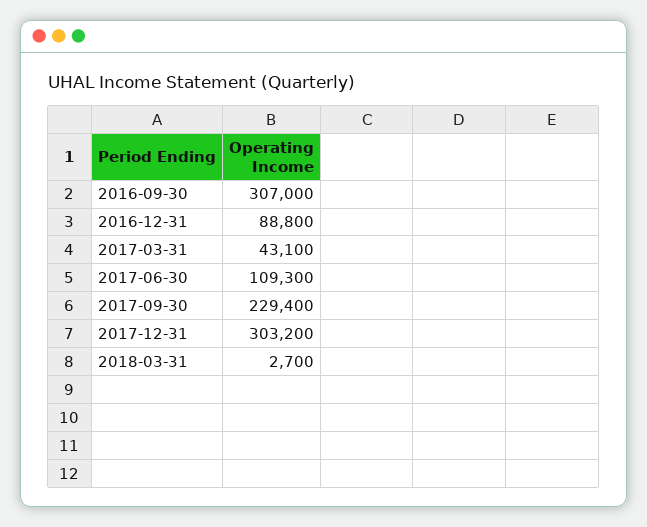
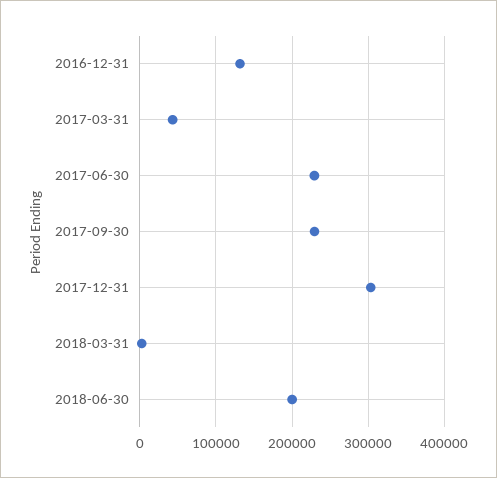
2016-09-30: 307000 -> none
2016-12-31: 88800 -> 130000
2017-06-30: 109300 -> 230000
2018-06-30: none -> 200000

